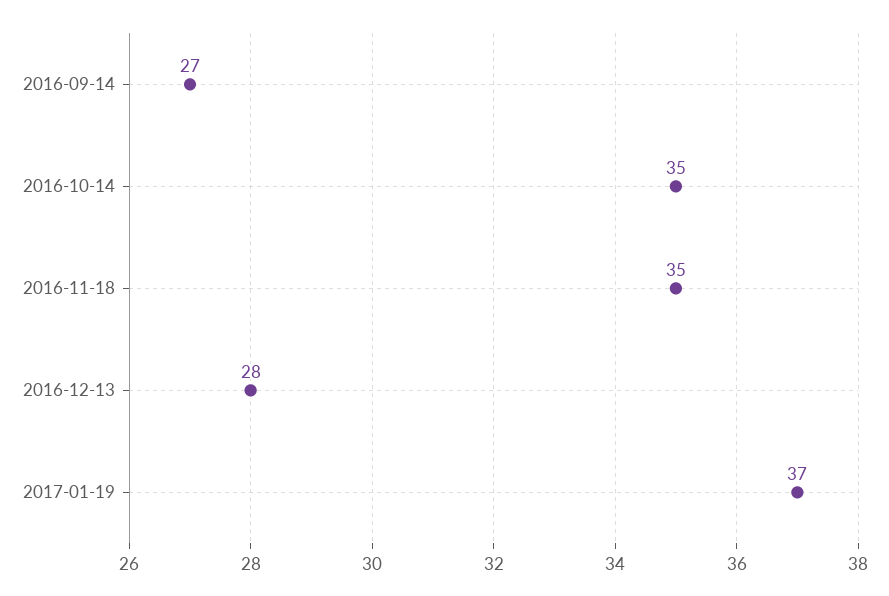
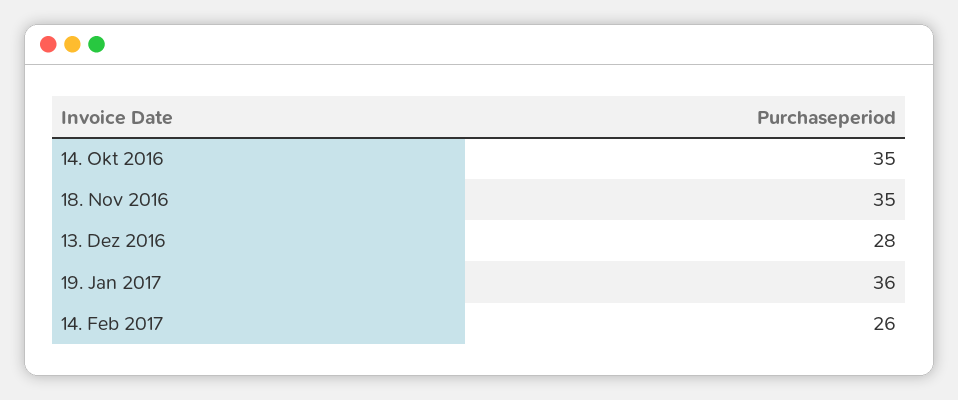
2016-09-14: 27 -> none
2017-01-19: 37 -> 36
14. Feb 2017: none -> 26

